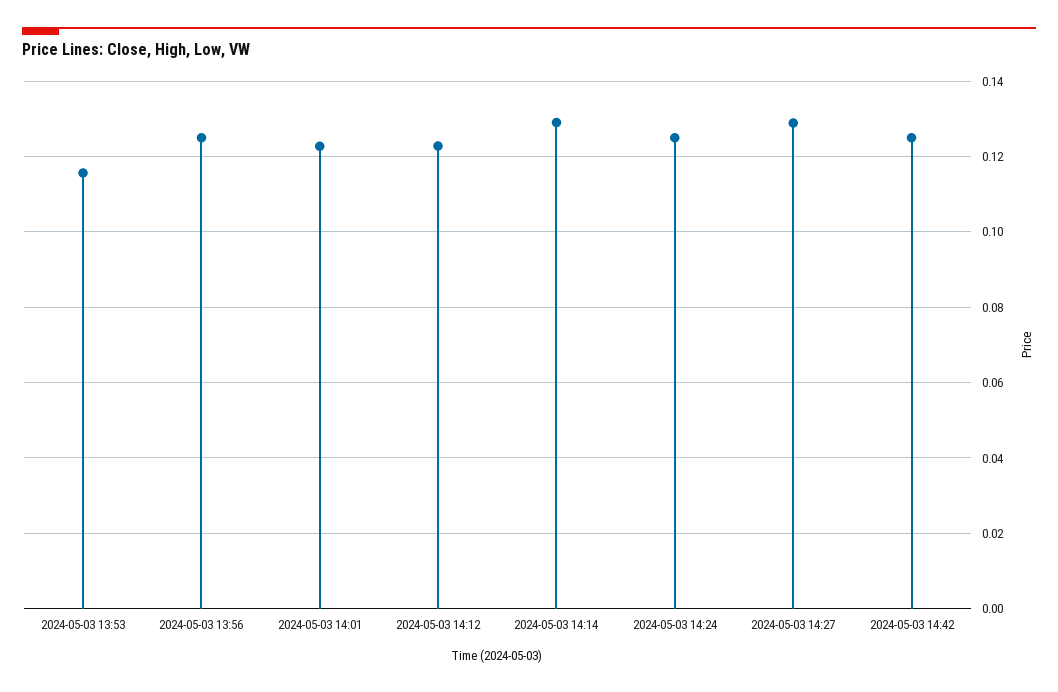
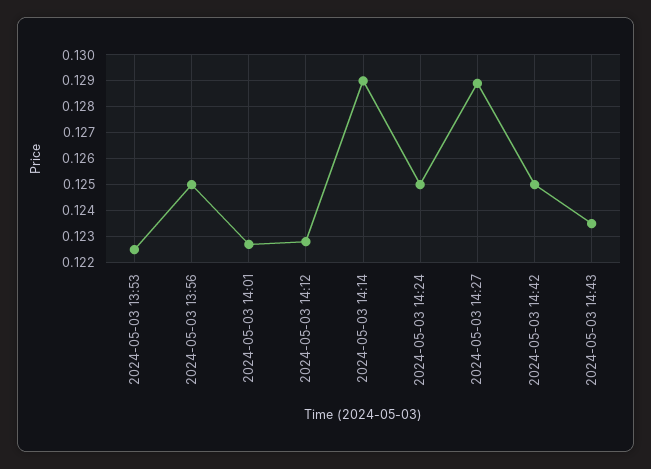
2024-05-03 13:53: 0.116 -> 0.1225
2024-05-03 14:43: none -> 0.1235

